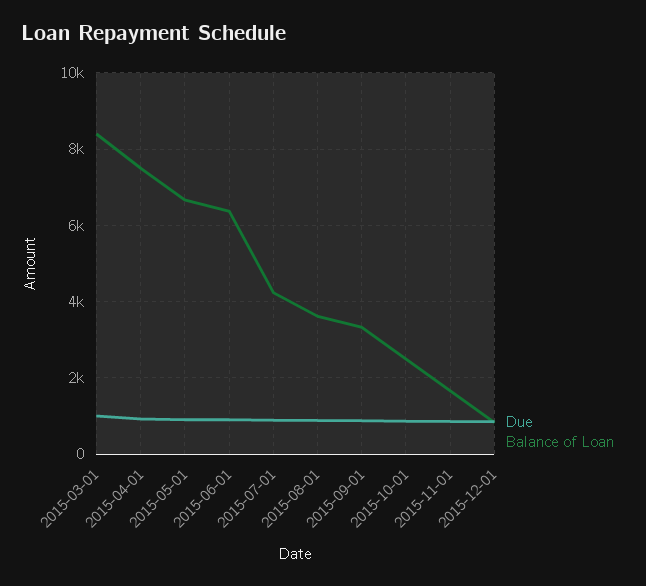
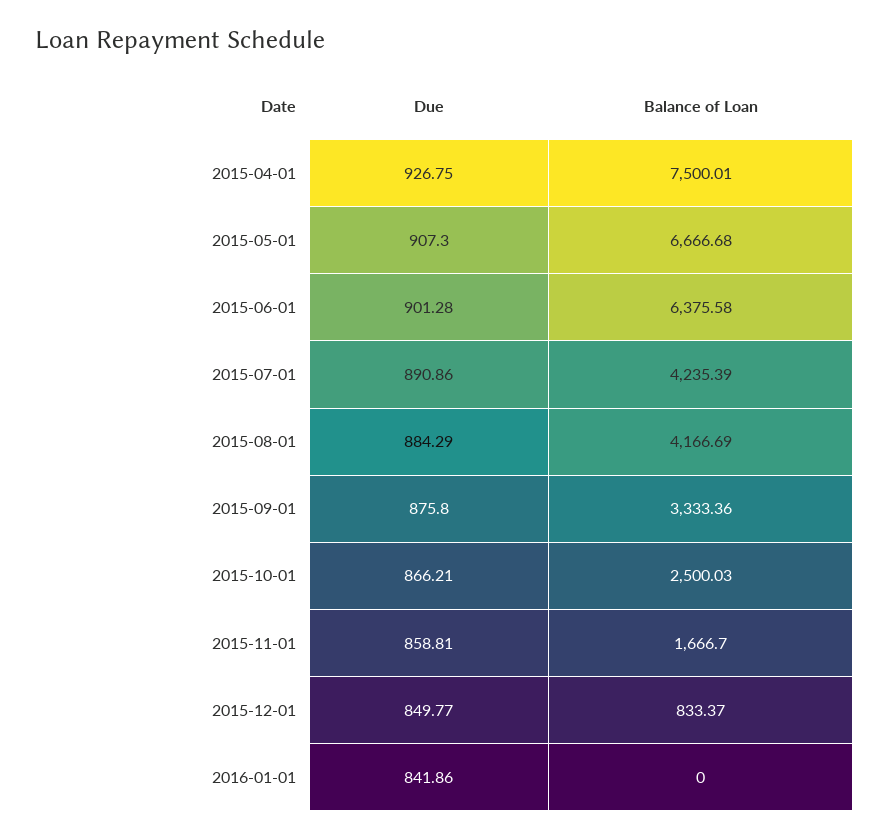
Due, 2015-03-01: 1000 -> none
Balance of Loan, 2015-03-01: 8400 -> none
Balance of Loan, 2015-08-01: 3600 -> 4166.69
Due, 2016-01-01: none -> 841.86
Balance of Loan, 2016-01-01: none -> 0

